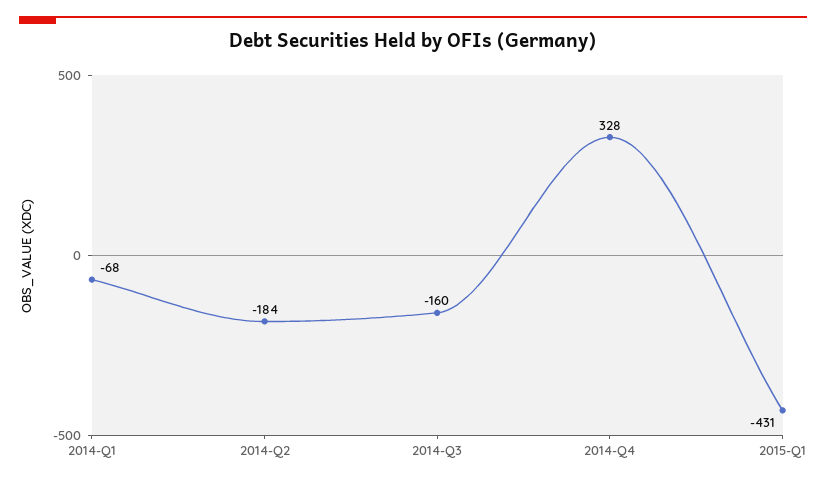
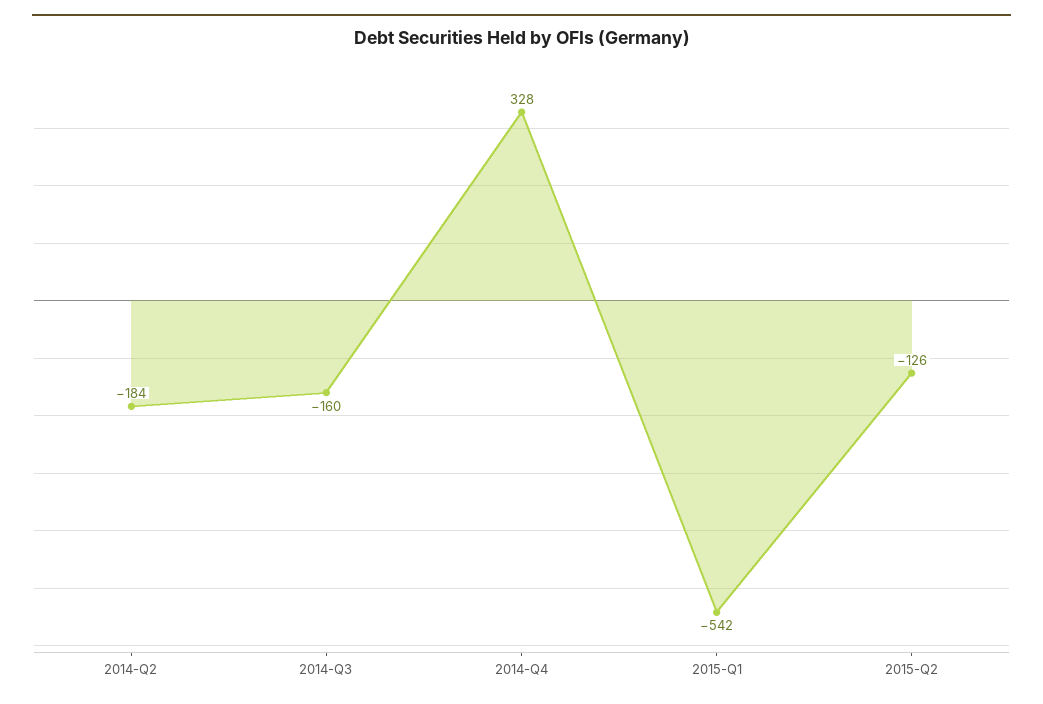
2014-Q1: -68 -> none
2015-Q1: -431 -> -542
2015-Q2: none -> -126

